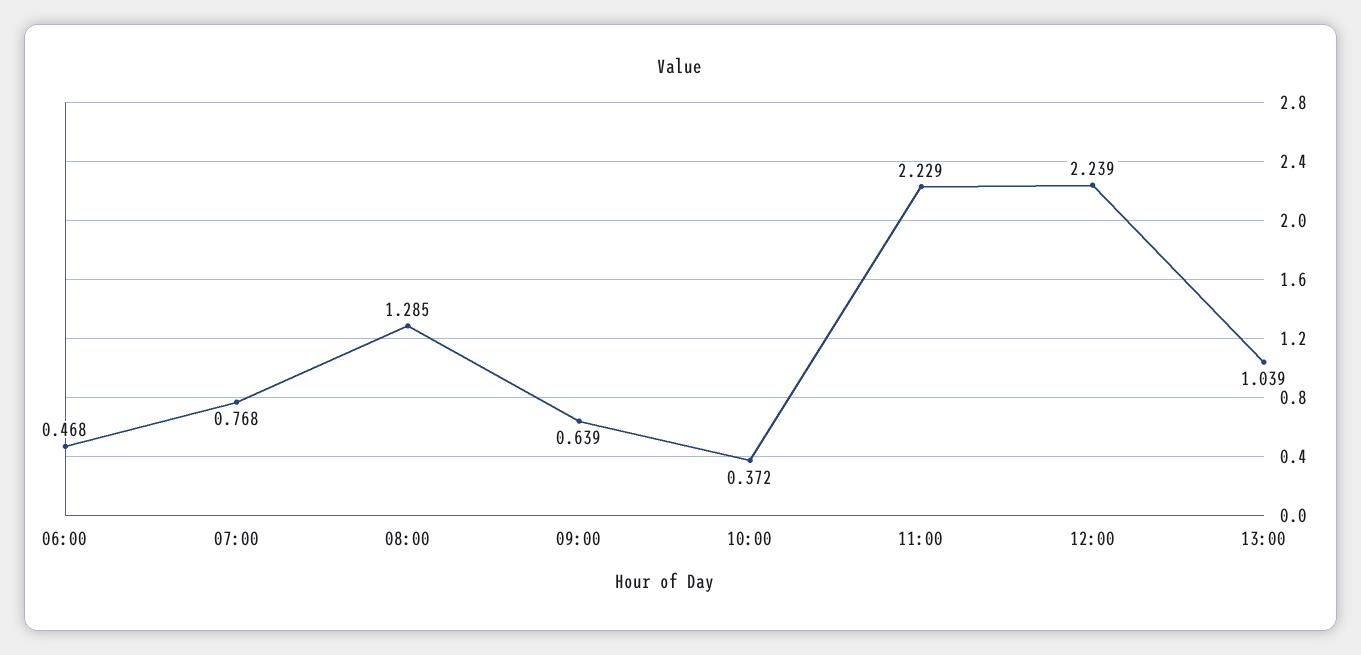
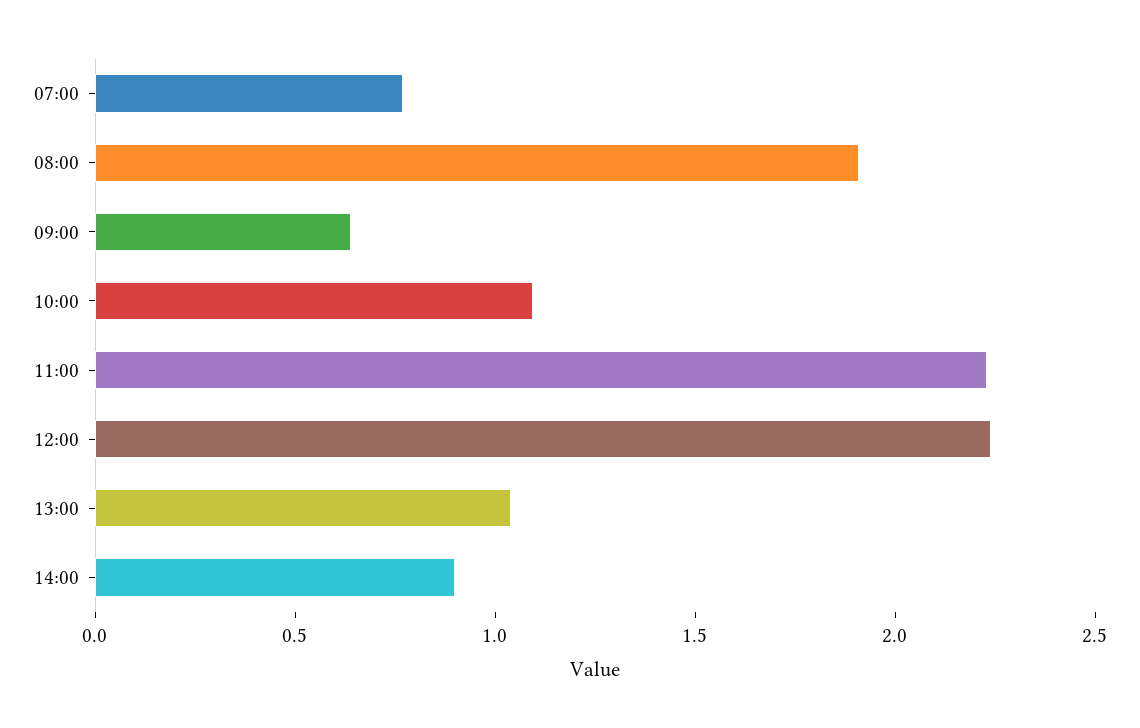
06:00: 0.468 -> none
08:00: 1.285 -> 1.9
10:00: 0.372 -> 1.1
14:00: none -> 0.9

